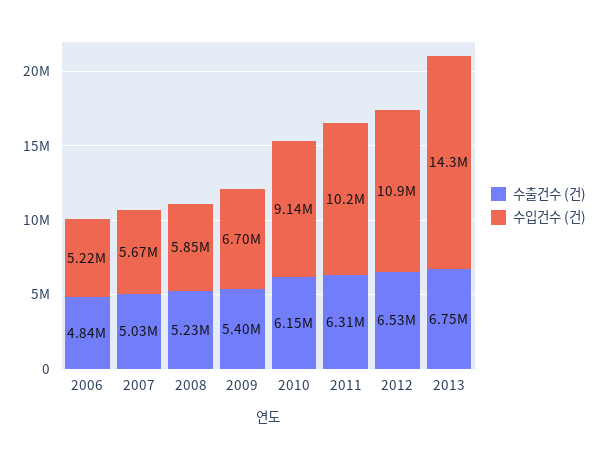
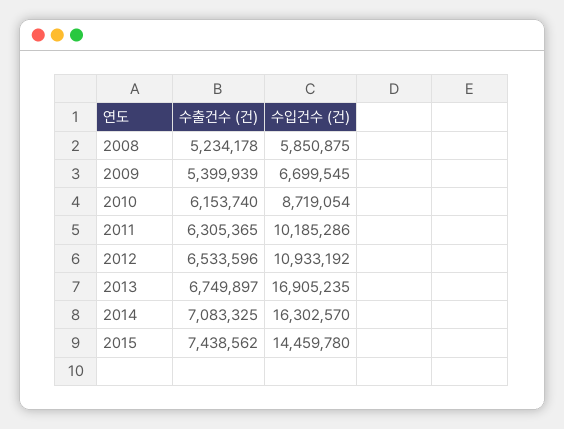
수출건수 (건), 2006: 4840000 -> none
수입건수 (건), 2006: 5220000 -> none
수출건수 (건), 2007: 5030000 -> none
수입건수 (건), 2007: 5670000 -> none
수입건수 (건), 2010: 9140000 -> 8719054
수입건수 (건), 2013: 14300000 -> 16905235
수출건수 (건), 2014: none -> 7083325
수입건수 (건), 2014: none -> 16302570
수출건수 (건), 2015: none -> 7438562
수입건수 (건), 2015: none -> 14459780

